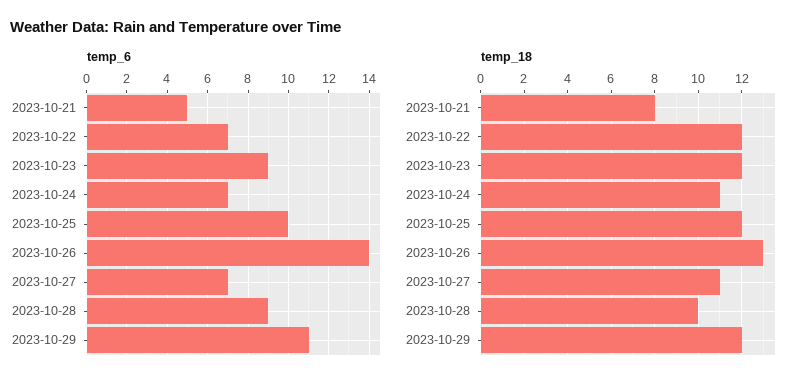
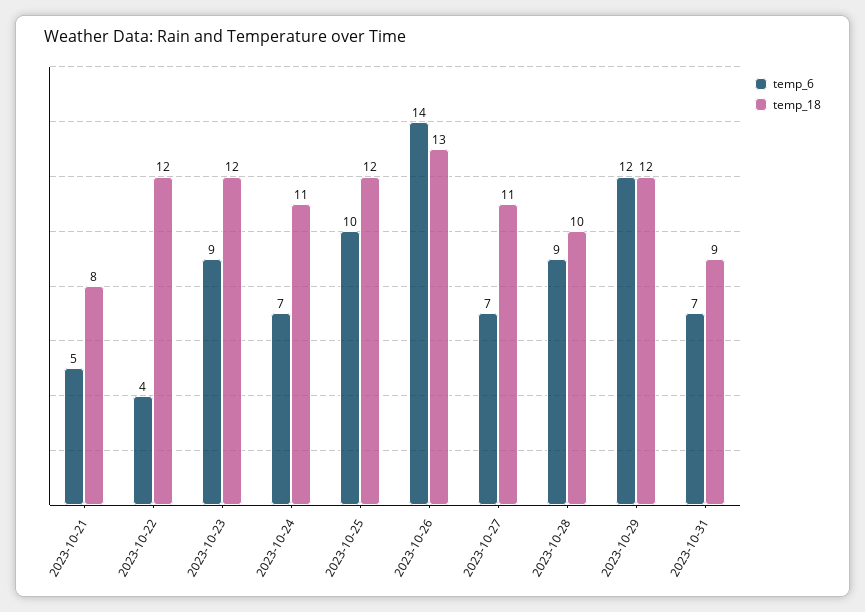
temp_6, 2023-10-22: 7 -> 4
temp_6, 2023-10-29: 11 -> 12
temp_6, 2023-10-31: none -> 7
temp_18, 2023-10-31: none -> 9

